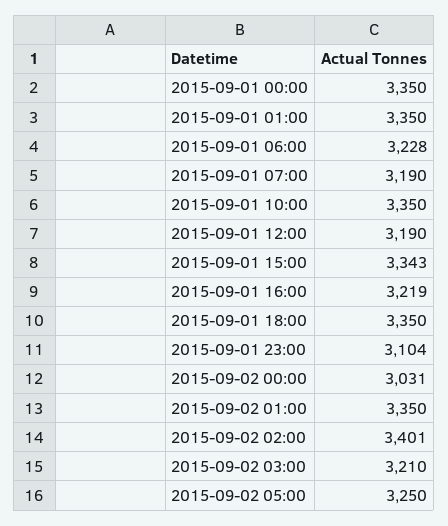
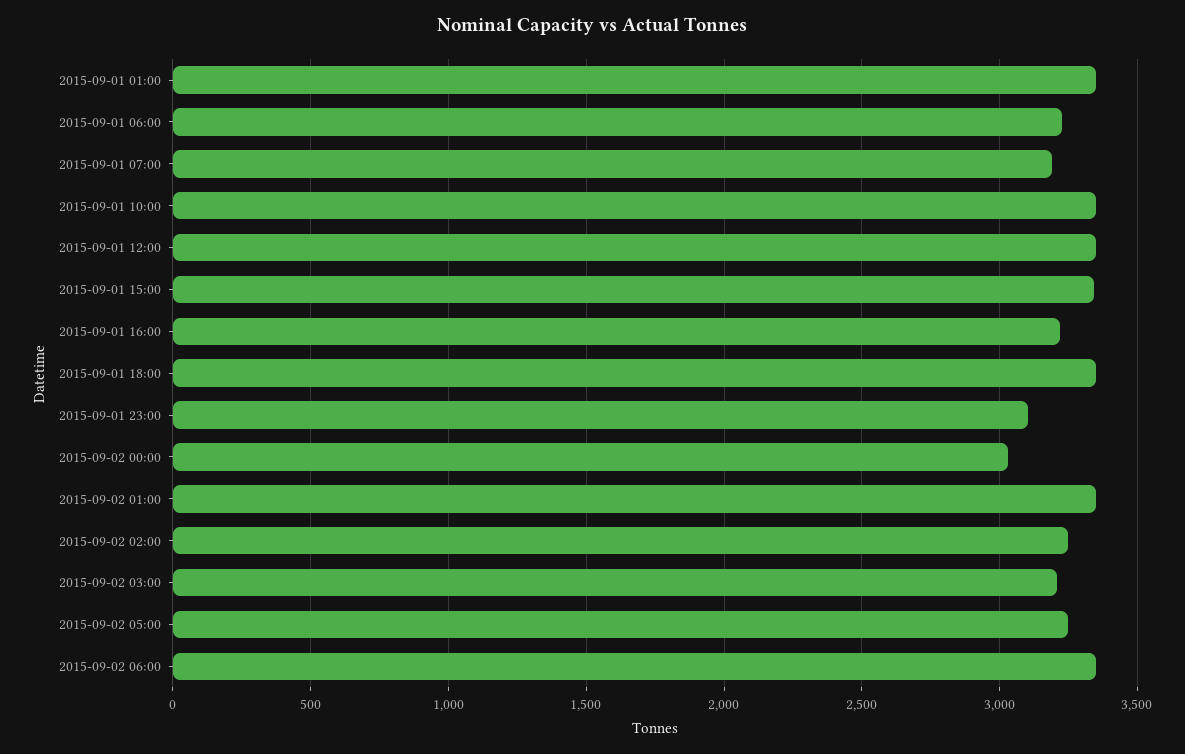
2015-09-01 00:00: 3350 -> none
2015-09-01 12:00: 3190 -> 3350
2015-09-02 02:00: 3401 -> 3250
2015-09-02 06:00: none -> 3350

